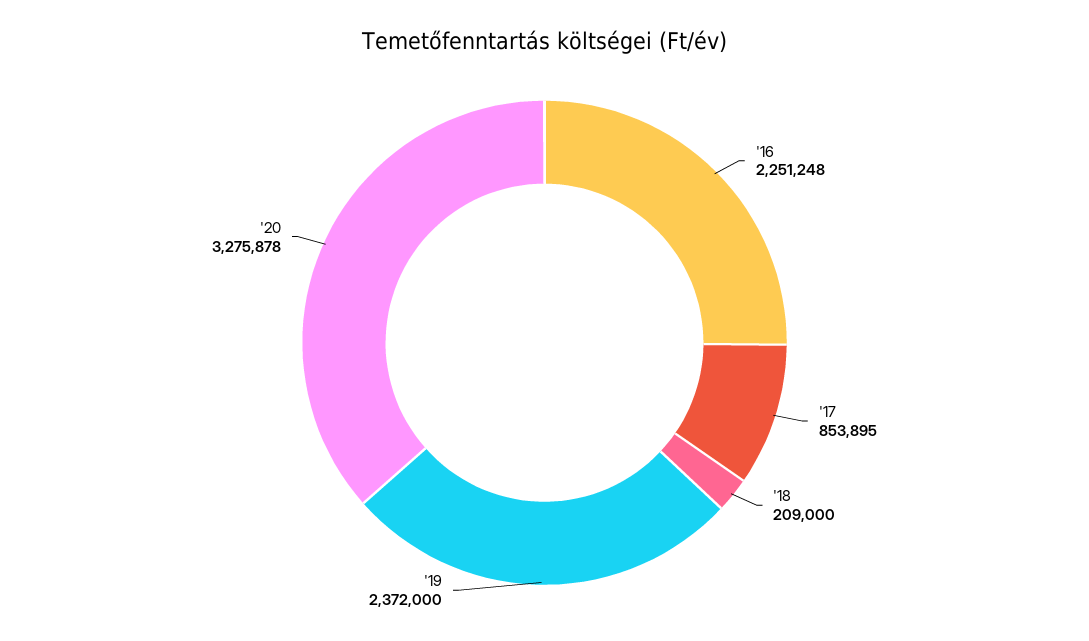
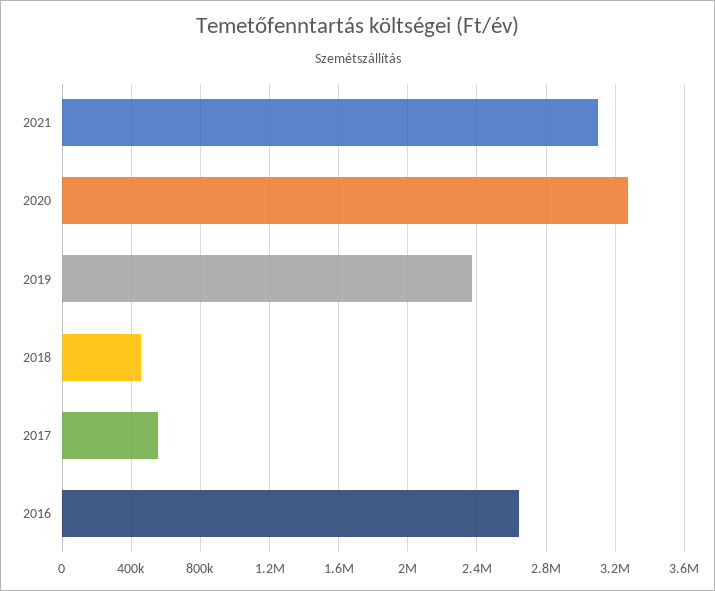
'16: 2251248 -> 2650000
'17: 853895 -> 550000
'18: 209000 -> 450000
2021: none -> 3100000

